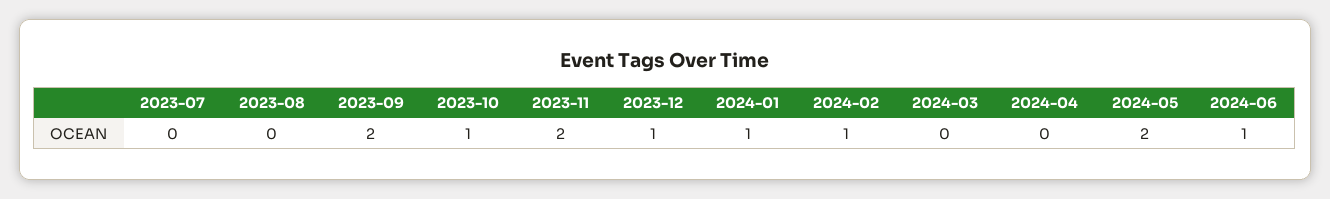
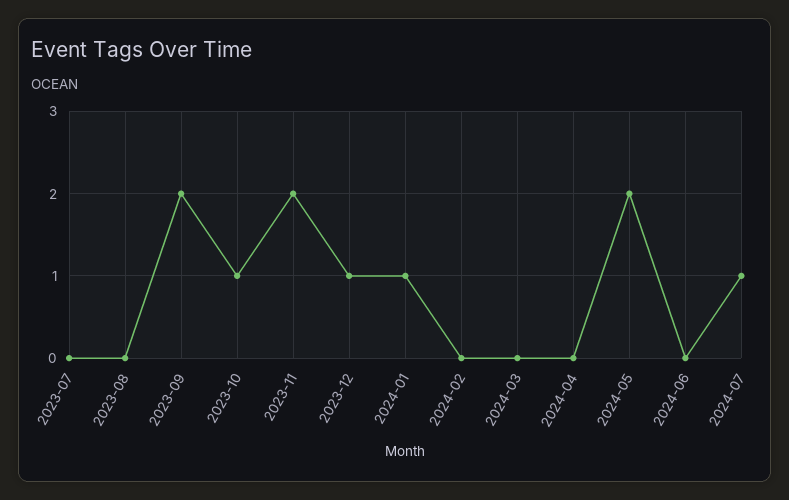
2024-02: 1 -> 0
2024-06: 1 -> 0
2024-07: none -> 1

